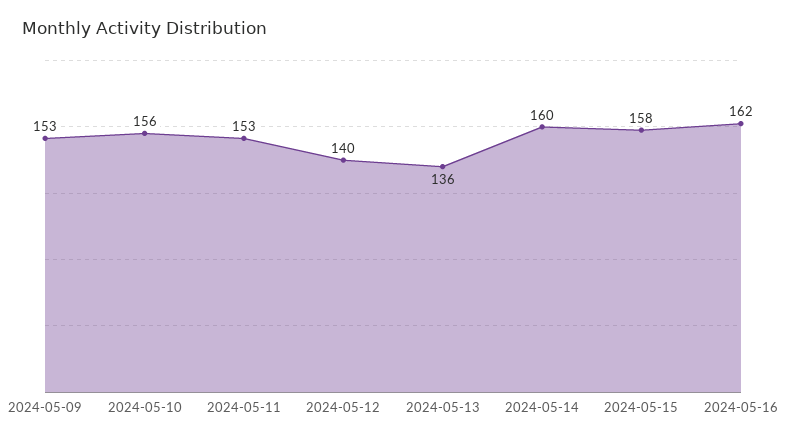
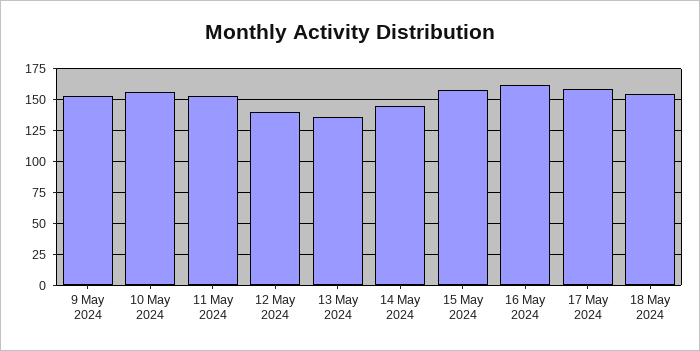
2024-05-14: 160 -> 145
17 May 2024: none -> 160
18 May 2024: none -> 155

